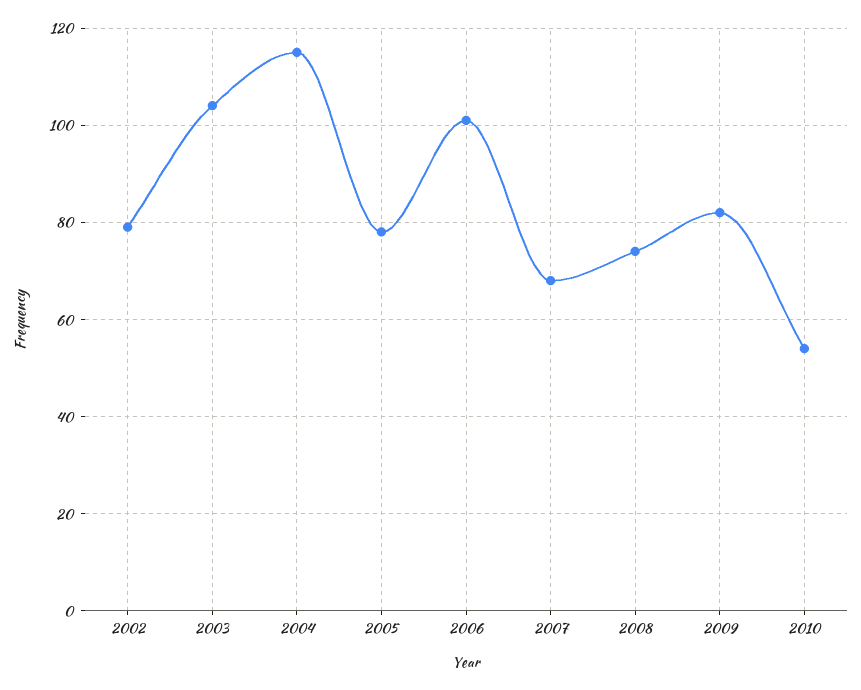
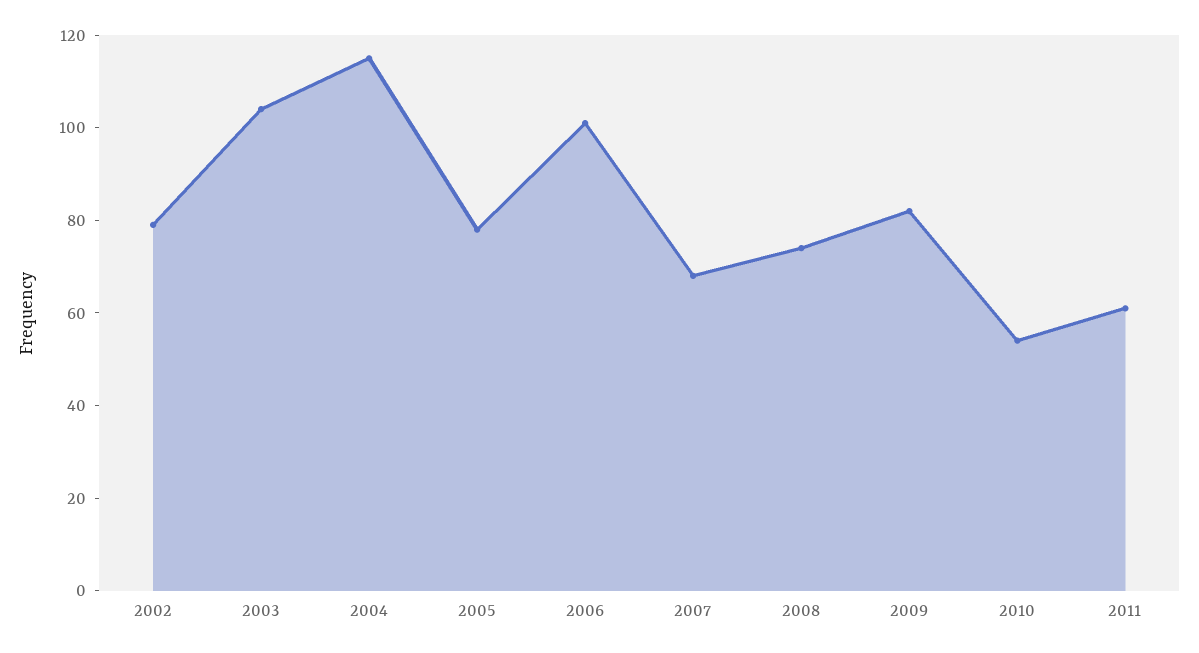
2011: none -> 60

